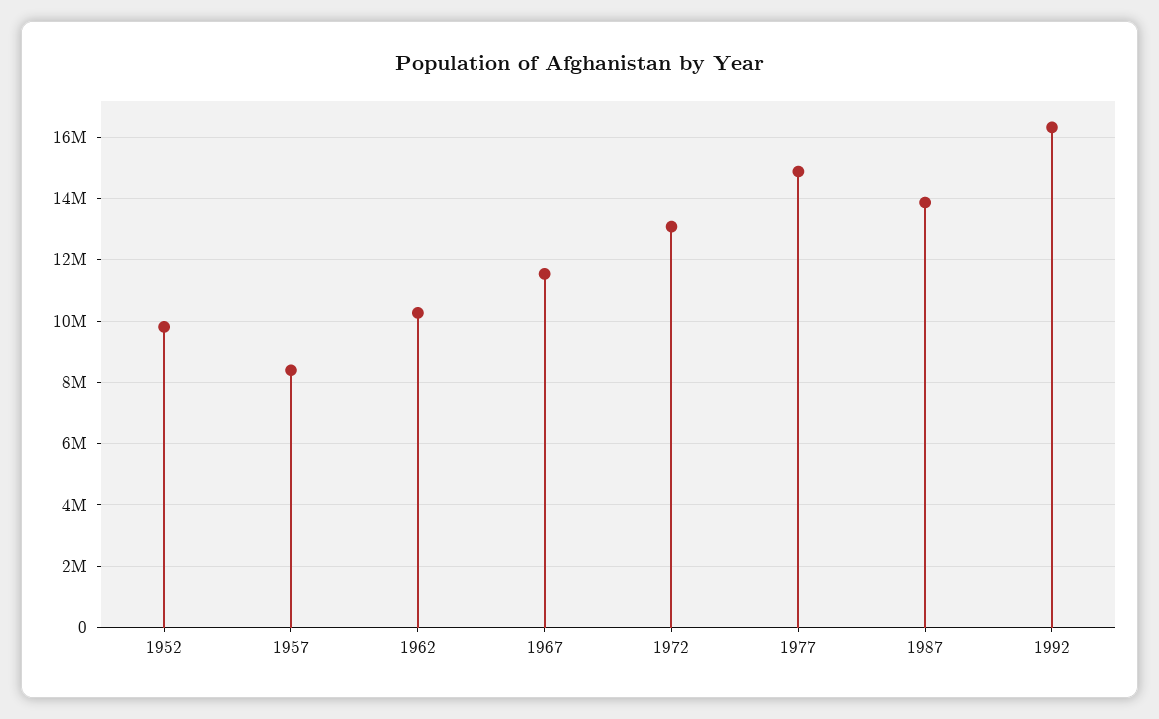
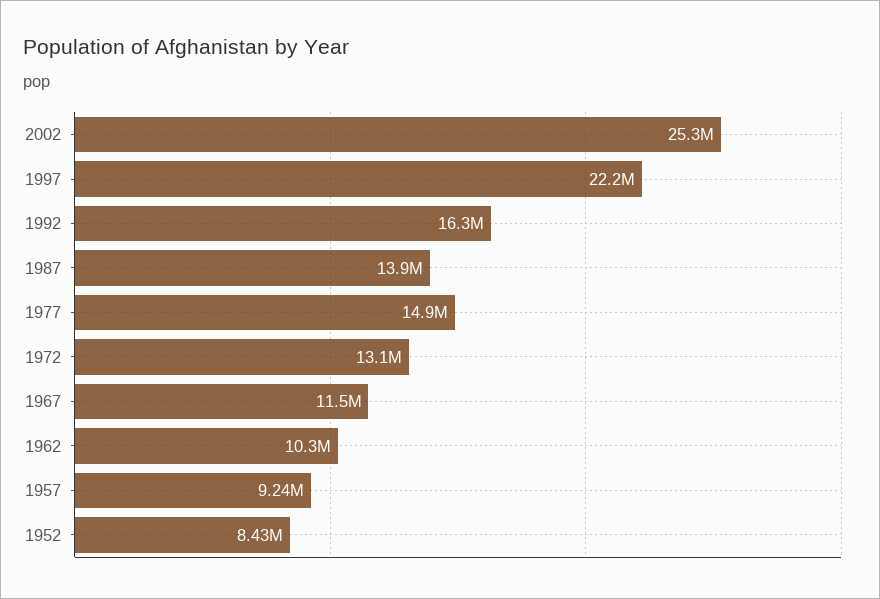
1952: 9800000 -> 8430000
1957: 8400000 -> 9240000
2002: none -> 25300000
1997: none -> 22200000

